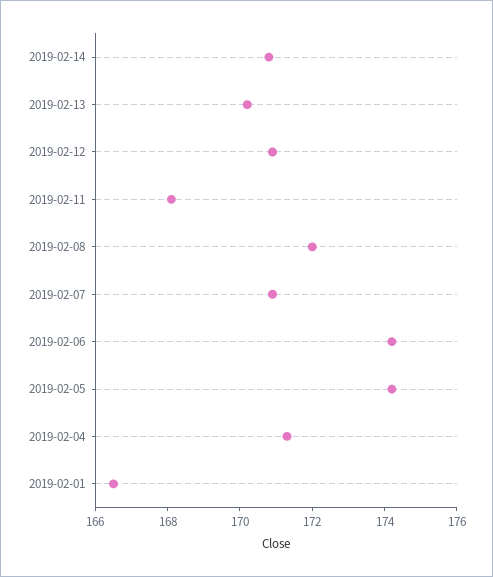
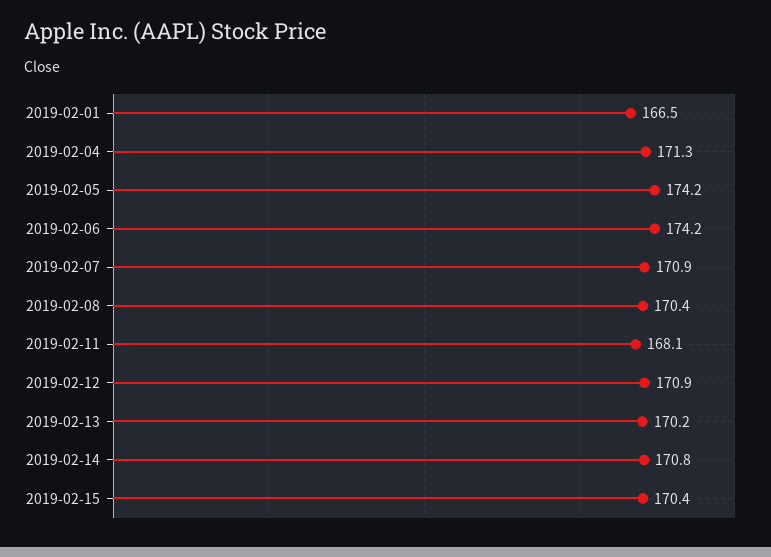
2019-02-08: 172 -> 170.4
2019-02-15: none -> 170.4

